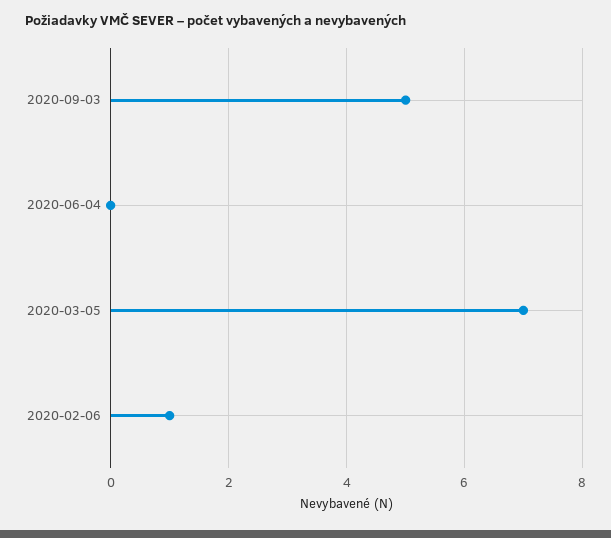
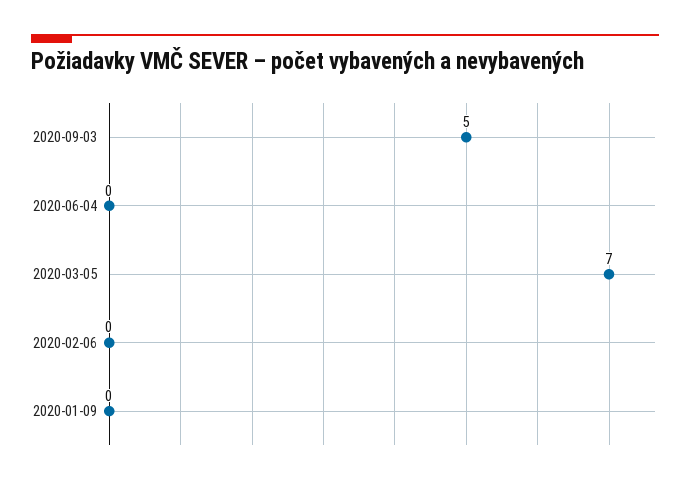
2020-02-06: 1 -> 0
2020-01-09: none -> 0

